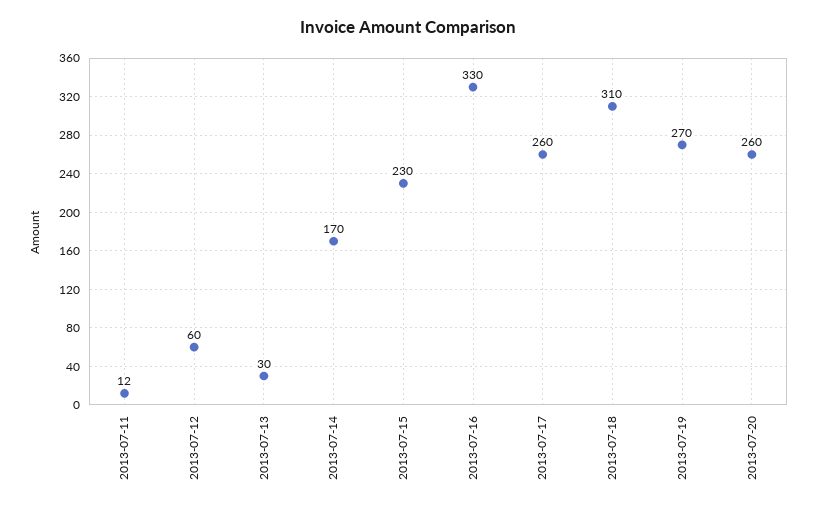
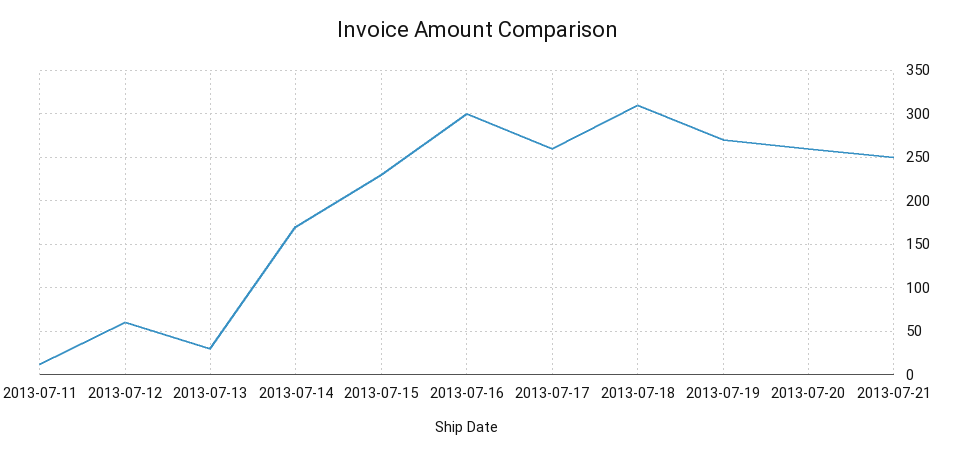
2013-07-16: 330 -> 300
2013-07-21: none -> 250

